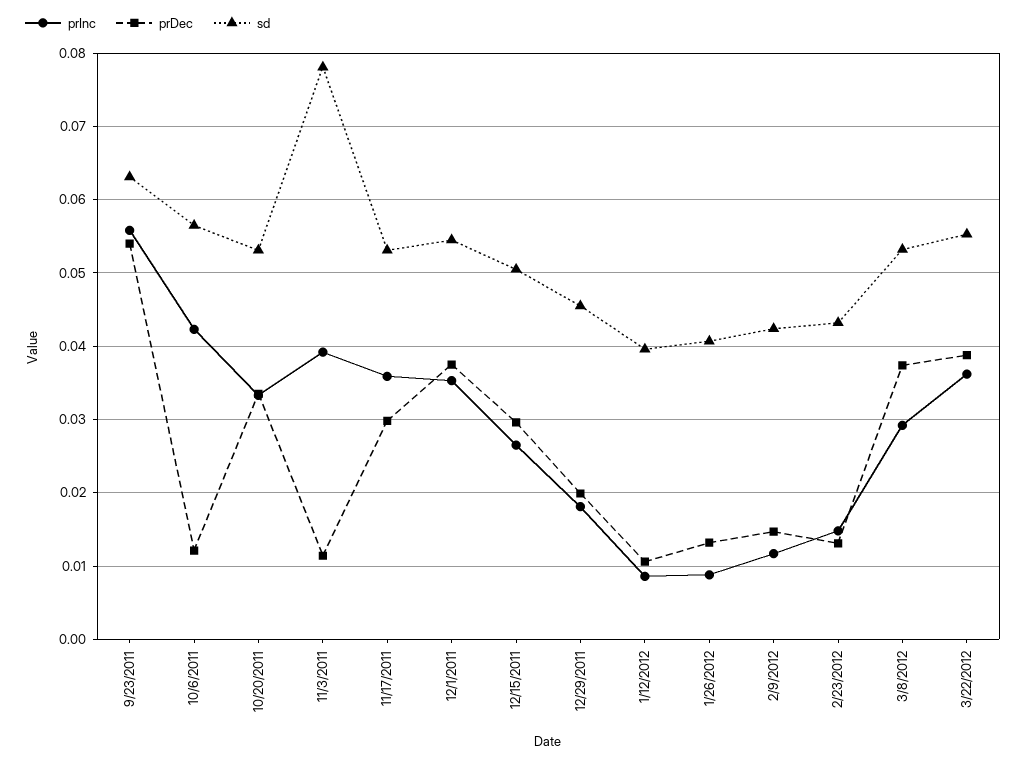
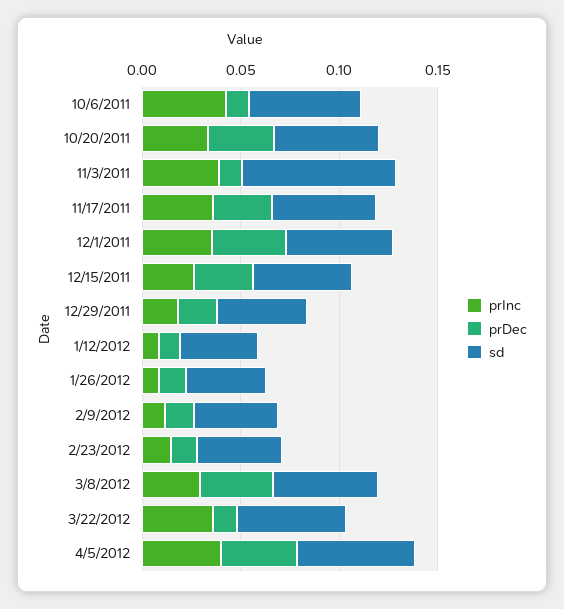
prInc, 9/23/2011: 0.056 -> none
prDec, 9/23/2011: 0.054 -> none
sd, 9/23/2011: 0.063 -> none
prDec, 3/22/2012: 0.039 -> 0.01
prInc, 4/5/2012: none -> 0.04
prDec, 4/5/2012: none -> 0.04
sd, 4/5/2012: none -> 0.06

